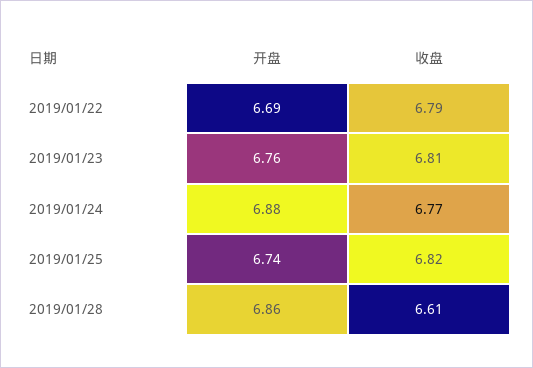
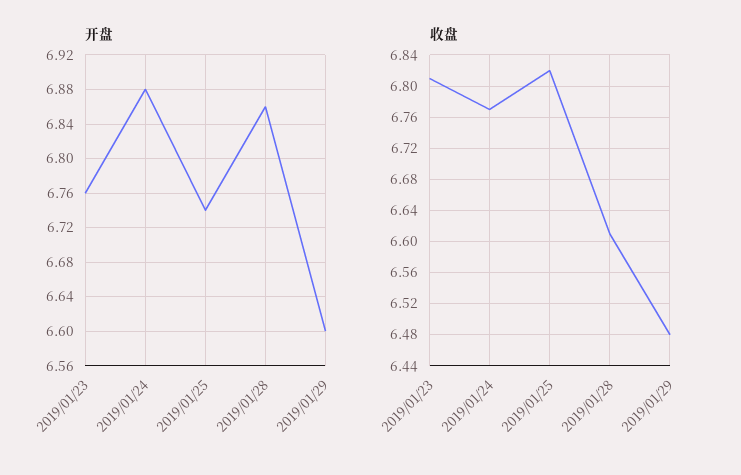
开盘, 2019/01/22: 6.69 -> none
收盘, 2019/01/22: 6.79 -> none
开盘, 2019/01/29: none -> 6.6
收盘, 2019/01/29: none -> 6.48

